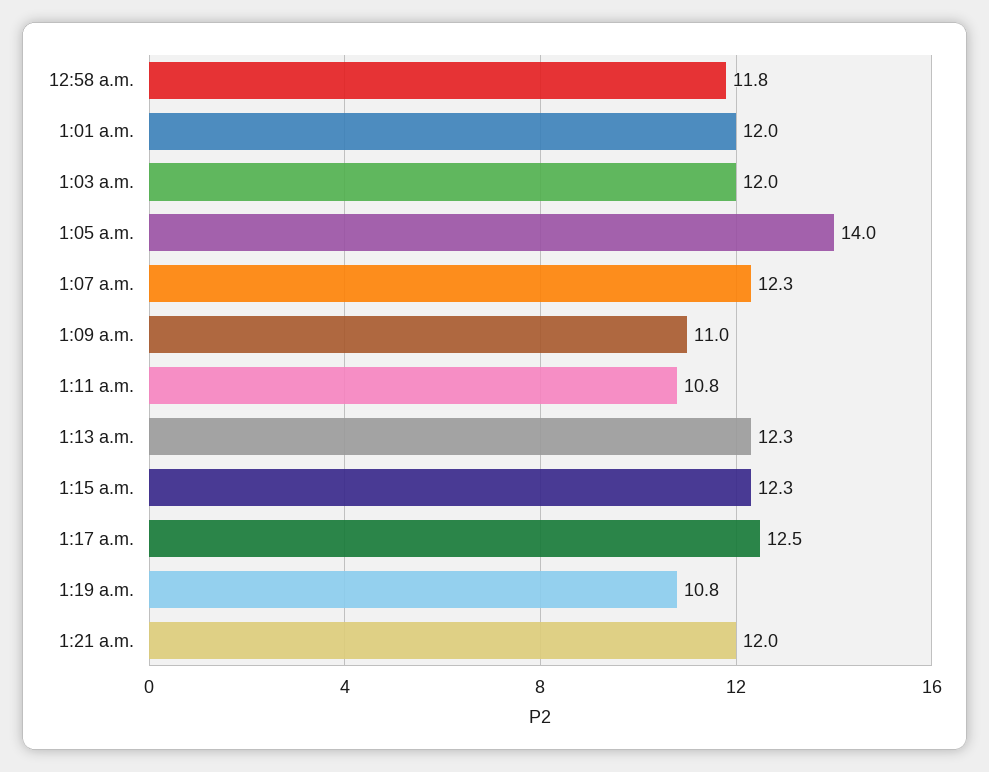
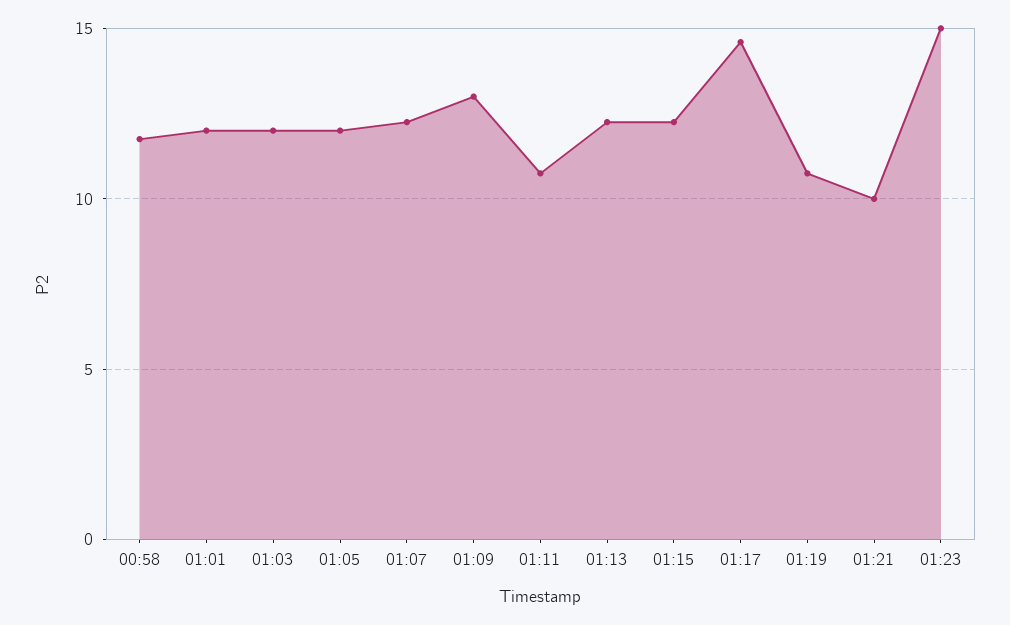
1:05 a.m.: 14 -> 12
1:09 a.m.: 11 -> 13
1:17 a.m.: 12.5 -> 14.5
1:21 a.m.: 12 -> 10
01:23: none -> 15

